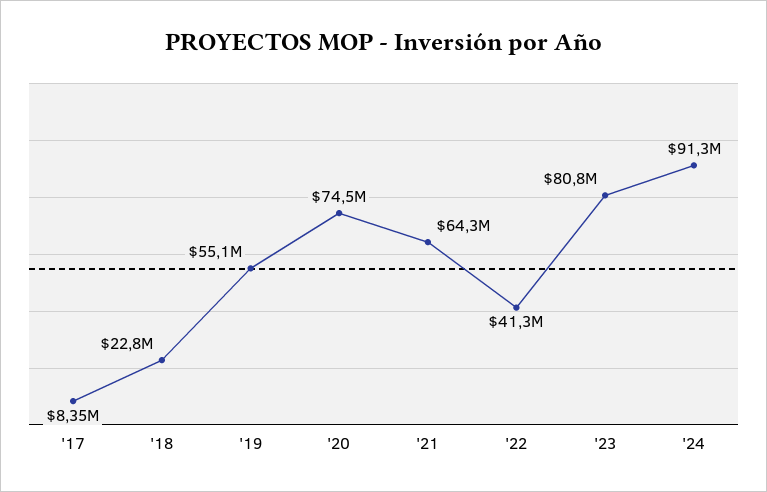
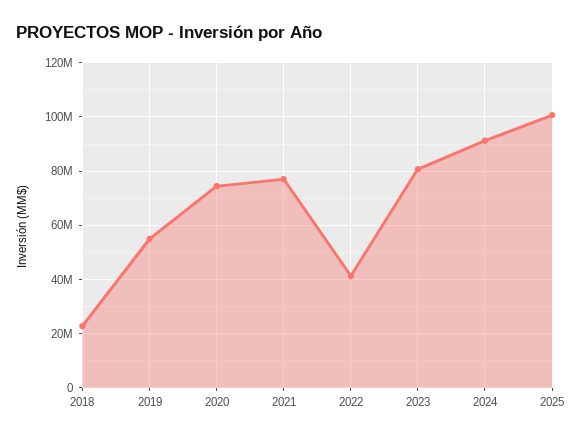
'17: 8350000 -> none
'21: 64300000 -> 77500000
2025: none -> 100000000

